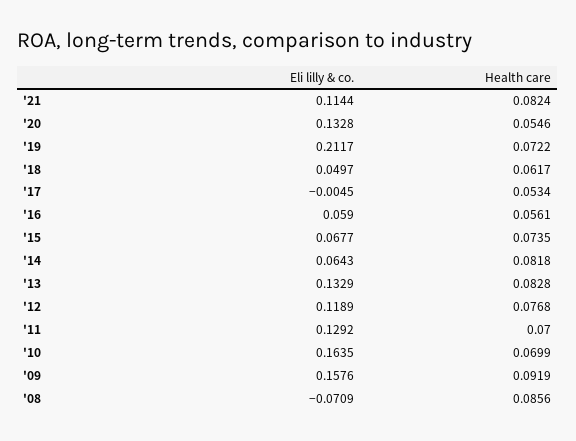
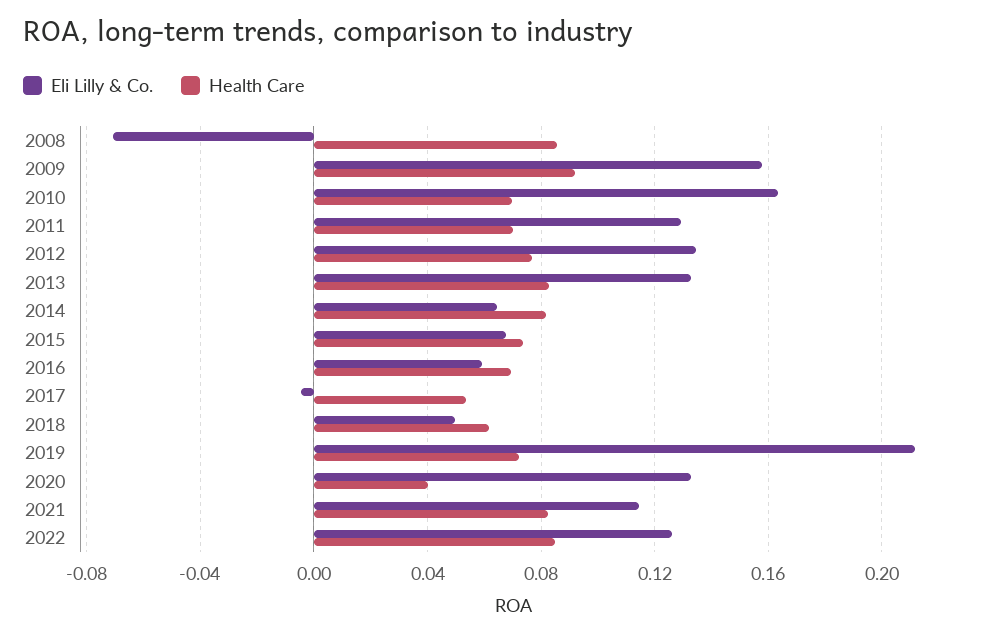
Health care, '20: 0.0546 -> 0.04
Health care, '16: 0.0561 -> 0.07
Eli lilly & co., '12: 0.1189 -> 0.135
Eli lilly & co., 2022: none -> 0.125
Health care, 2022: none -> 0.085

